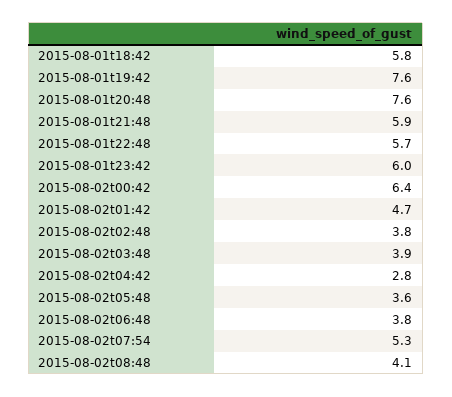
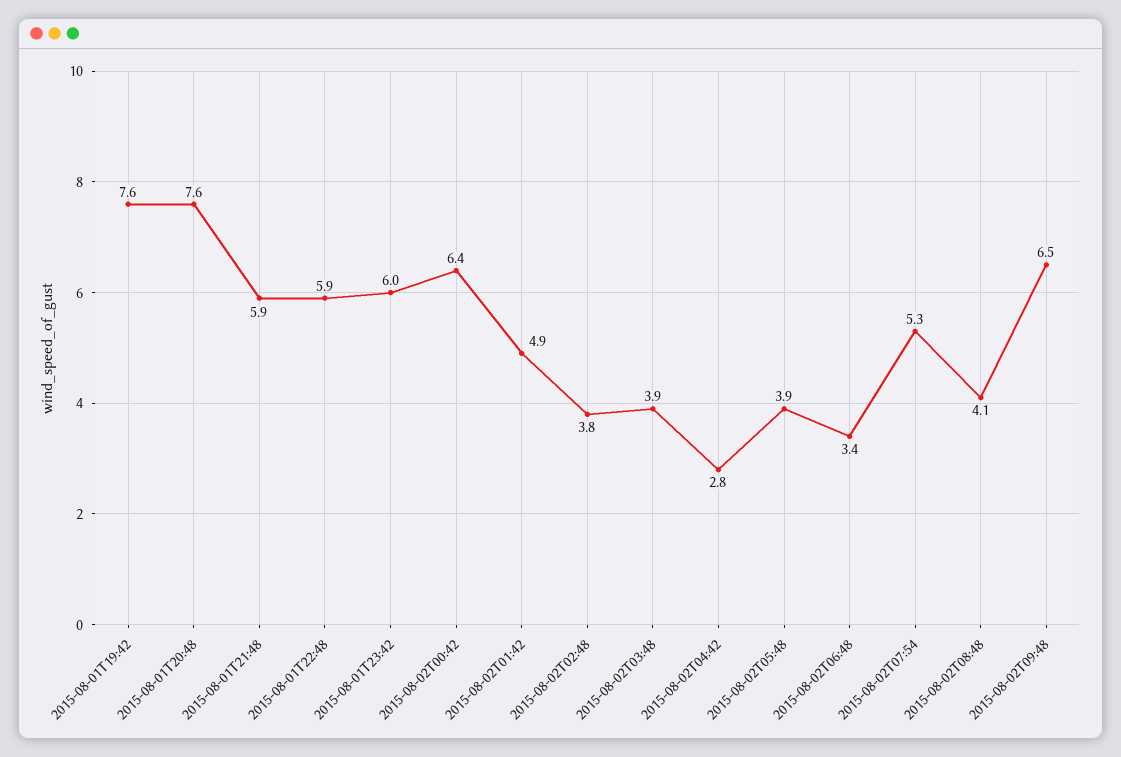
2015-08-01t18:42: 5.8 -> none
2015-08-01t22:48: 5.7 -> 5.9
2015-08-02t01:42: 4.7 -> 4.9
2015-08-02t05:48: 3.6 -> 3.9
2015-08-02t06:48: 3.8 -> 3.4
2015-08-02T09:48: none -> 6.5

